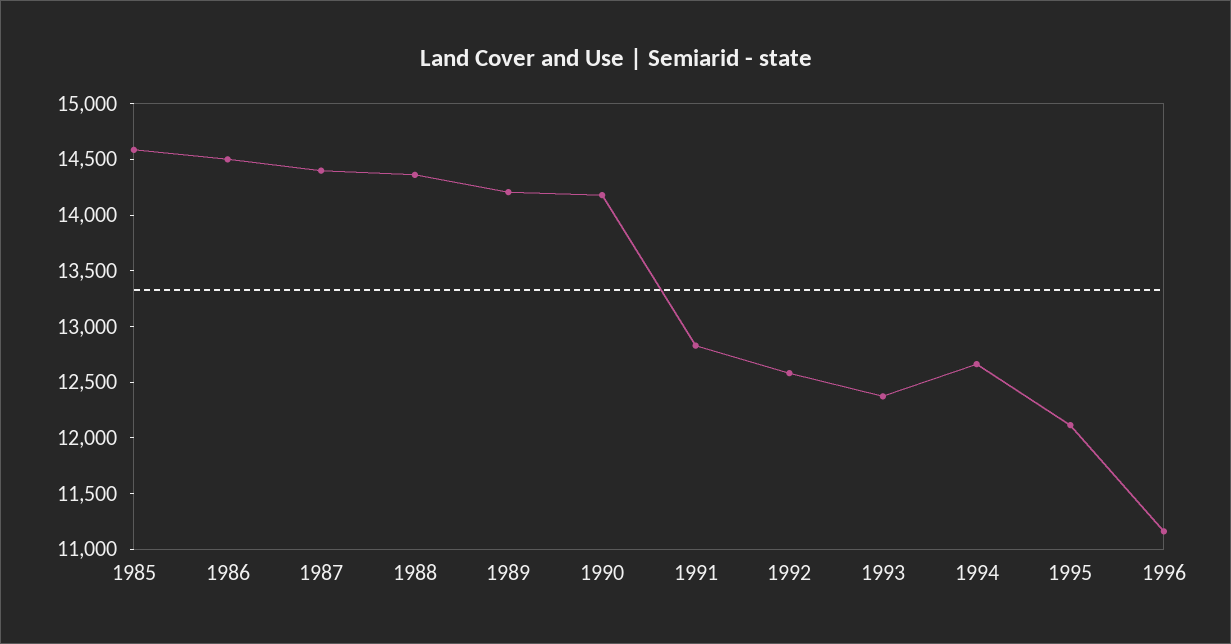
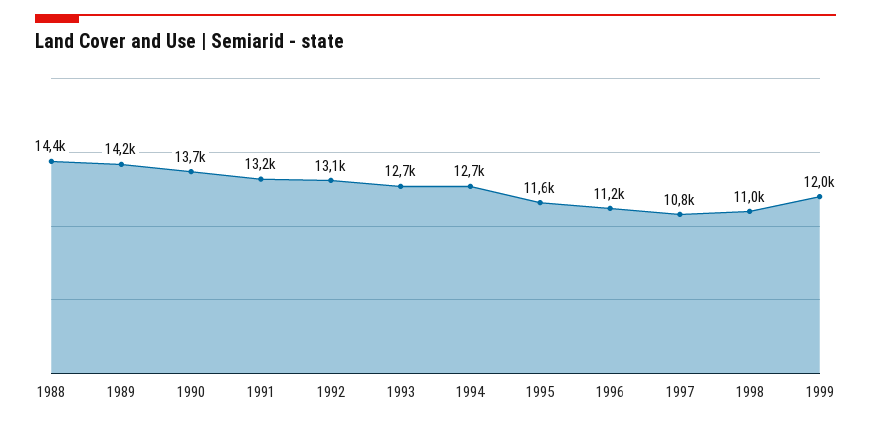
1985: 14600 -> none
1986: 14500 -> none
1987: 14400 -> none
1990: 14200 -> 13700
1991: 12800 -> 13200
1992: 12600 -> 13100
1993: 12400 -> 12700
1995: 12100 -> 11600
1997: none -> 10800
1998: none -> 11000
1999: none -> 12000

